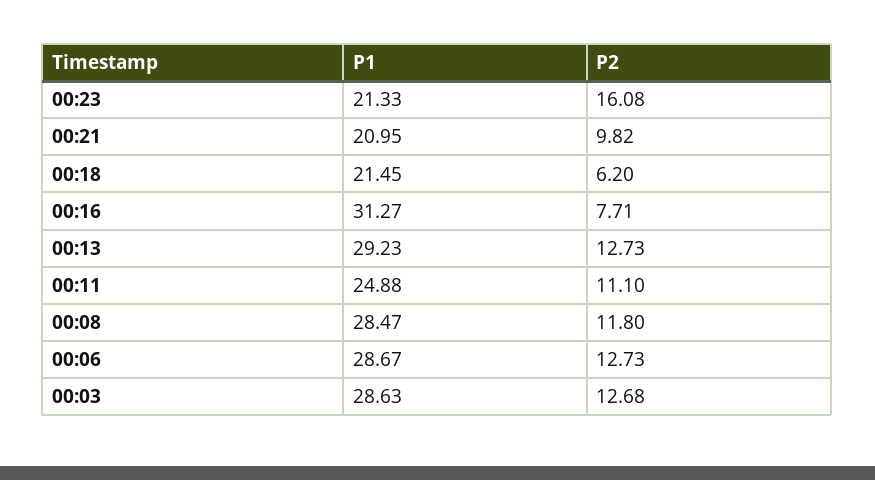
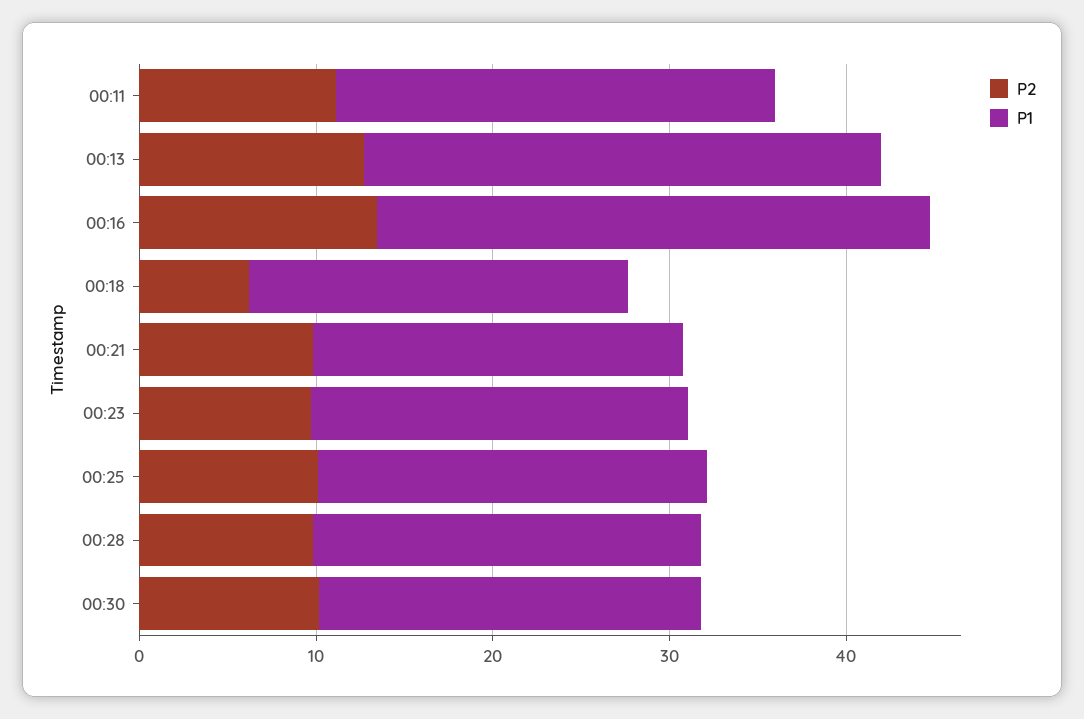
P2, 00:23: 16.08 -> 10
P2, 00:16: 7.71 -> 14
P1, 00:08: 28.47 -> none
P2, 00:08: 11.8 -> none
P1, 00:06: 28.67 -> none
P2, 00:06: 12.73 -> none
P1, 00:03: 28.63 -> none
P2, 00:03: 12.68 -> none
P2, 00:25: none -> 10
P1, 00:25: none -> 22
P2, 00:28: none -> 10
P1, 00:28: none -> 22
P2, 00:30: none -> 10
P1, 00:30: none -> 22

